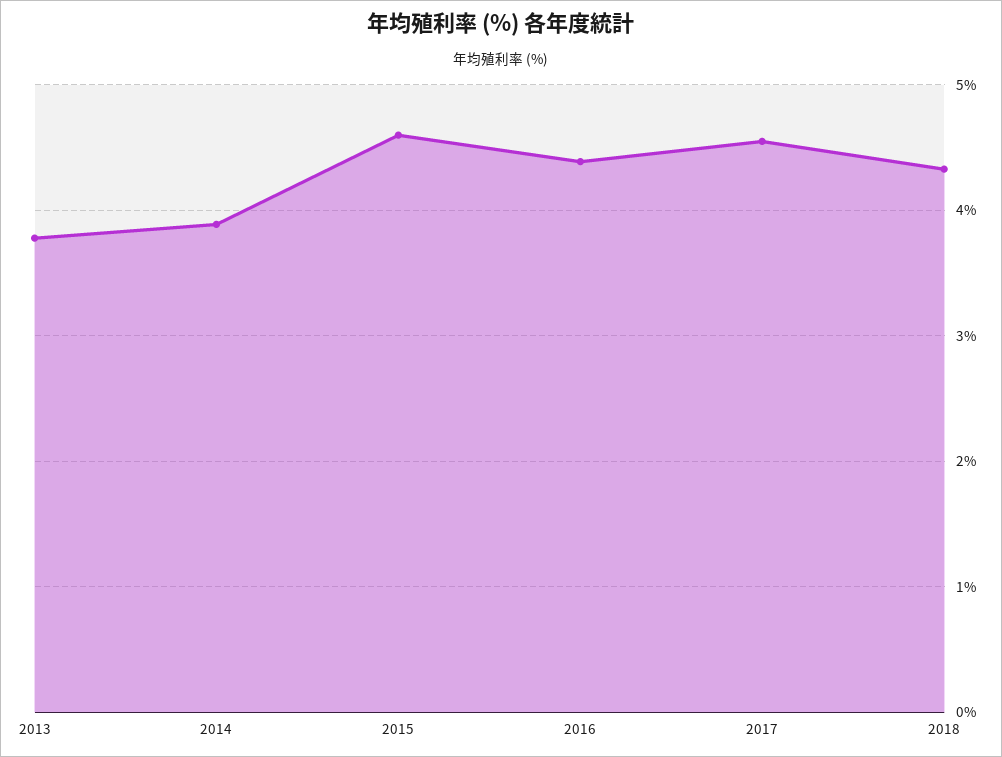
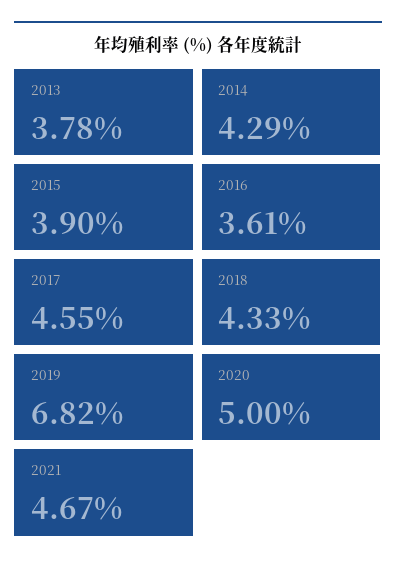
2014: 3.9 -> 4.29
2015: 4.6 -> 3.9
2016: 4.4 -> 3.61
2019: none -> 6.82
2020: none -> 5
2021: none -> 4.67

